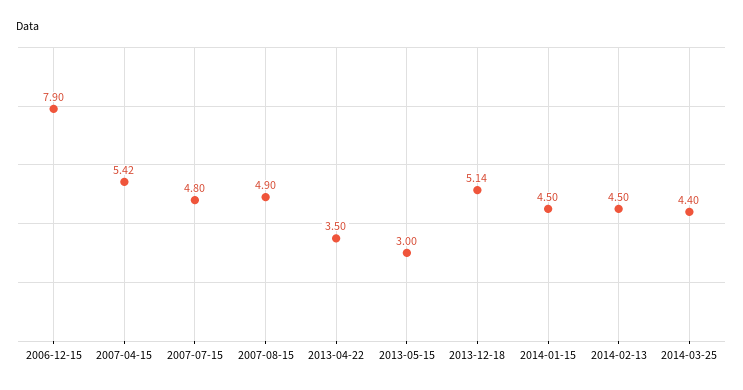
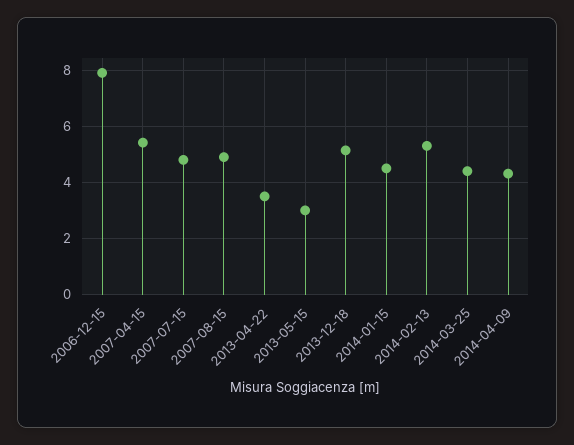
2014-02-13: 4.5 -> 5.25
2014-04-09: none -> 4.25

